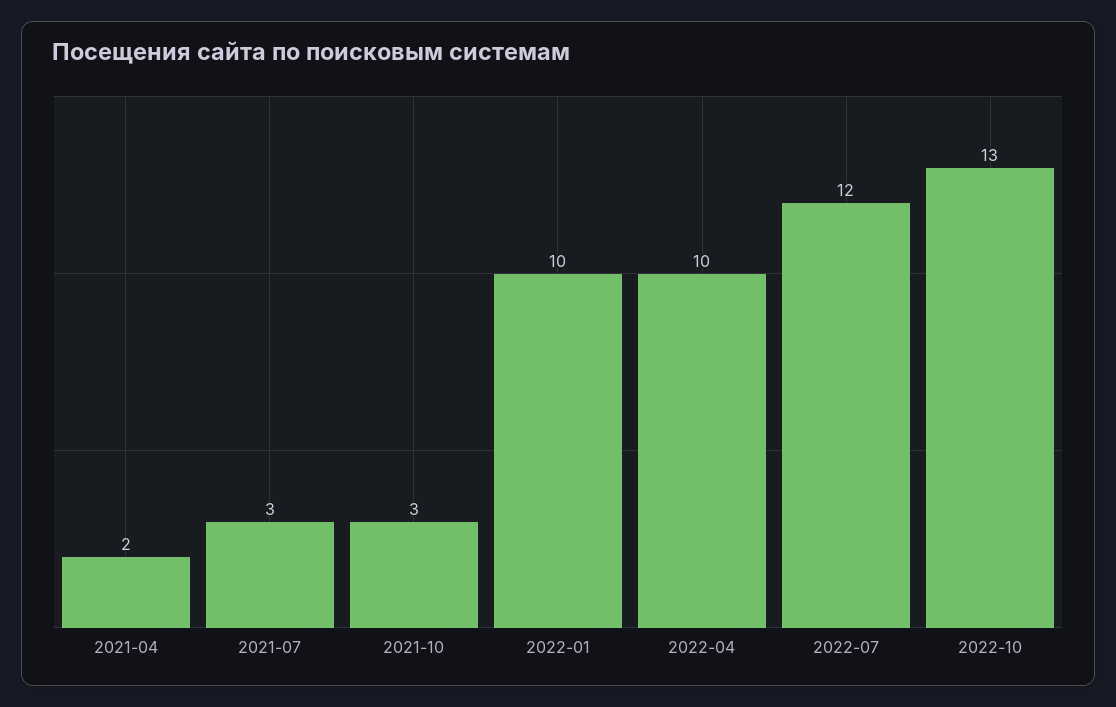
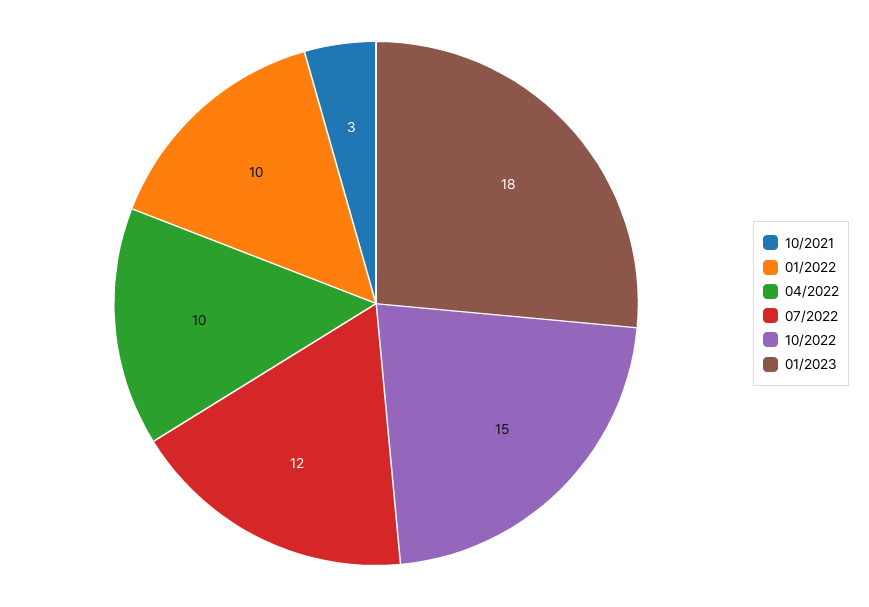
2021-04: 2 -> none
2021-07: 3 -> none
2022-10: 13 -> 15
01/2023: none -> 18

